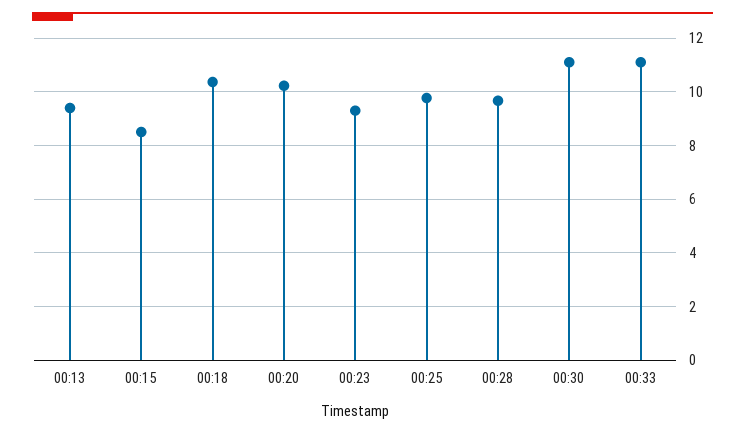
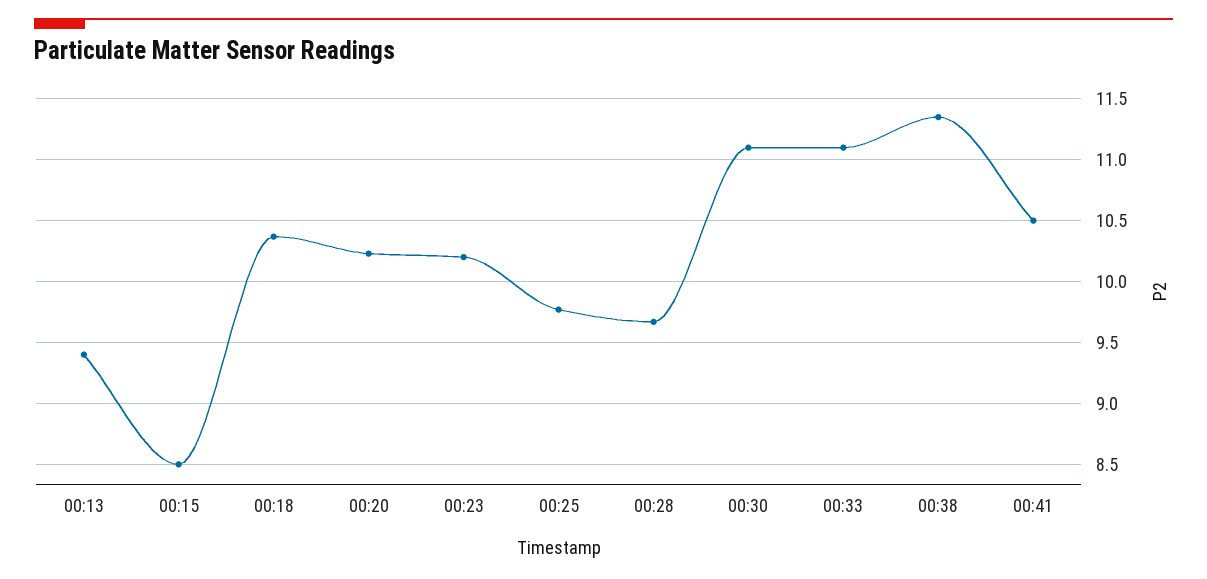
00:23: 9.25 -> 10.2
00:38: none -> 11.35
00:41: none -> 10.5

